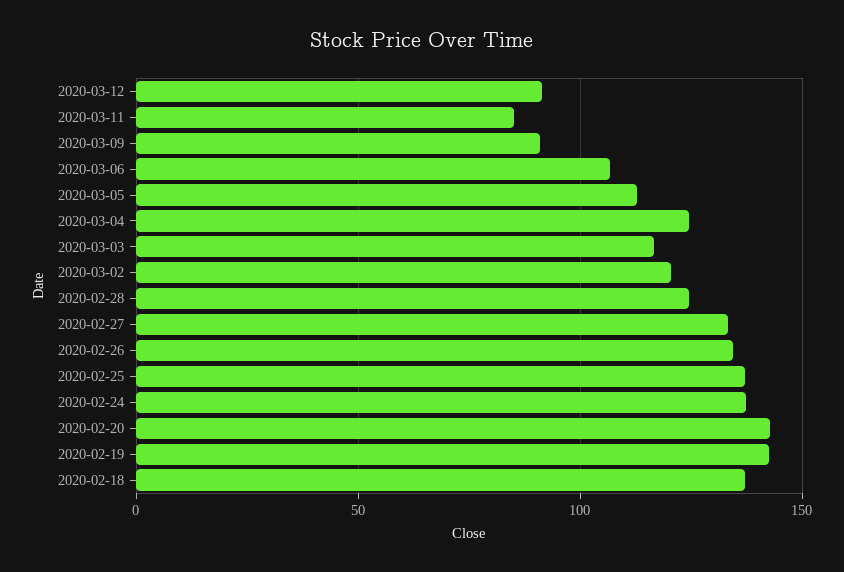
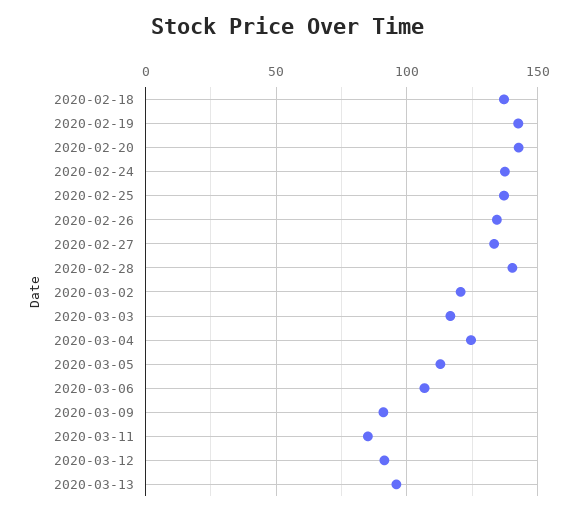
2020-02-28: 125 -> 140
2020-03-13: none -> 95

